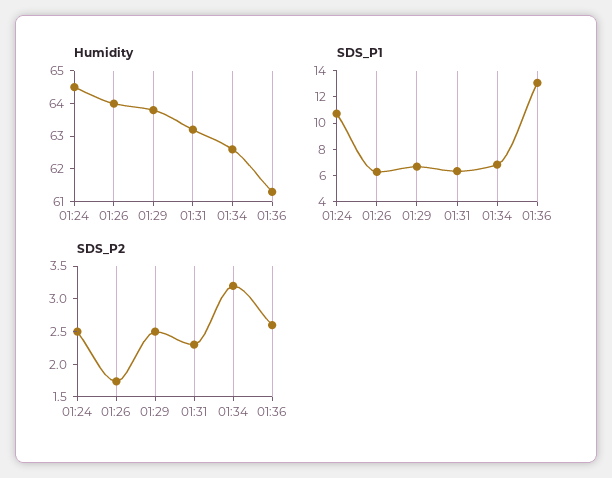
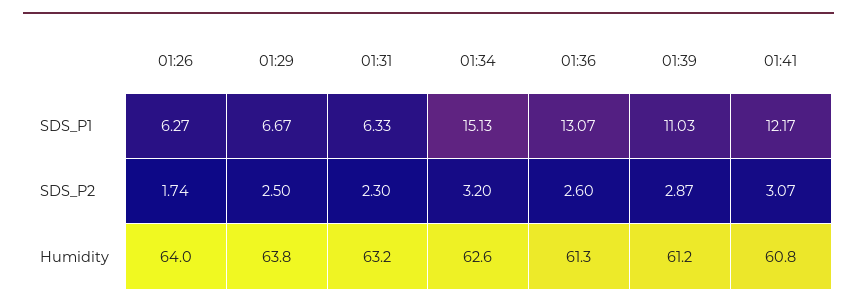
Humidity, 01:24: 64.5 -> none
SDS_P1, 01:24: 11 -> none
SDS_P1, 01:34: 7 -> 15.13
SDS_P2, 01:24: 2.5 -> none
SDS_P1, 01:39: none -> 11.03
SDS_P1, 01:41: none -> 12.17
SDS_P2, 01:39: none -> 2.87
SDS_P2, 01:41: none -> 3.07
Humidity, 01:39: none -> 61.2
Humidity, 01:41: none -> 60.8

